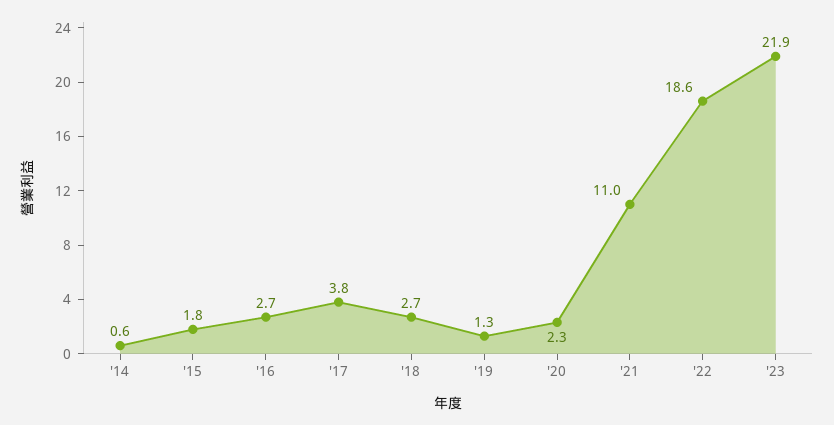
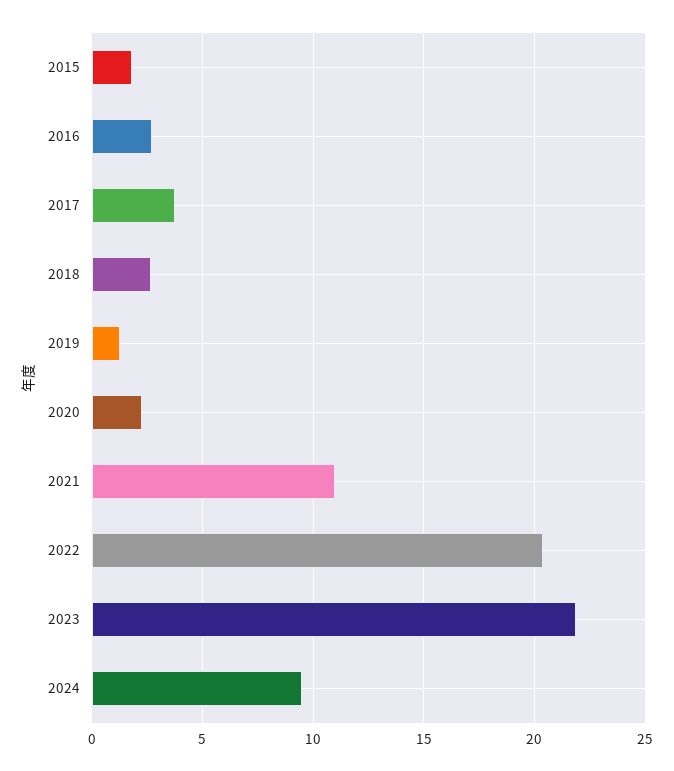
'14: 0.6 -> none
'22: 18.6 -> 20.5
2024: none -> 9.5

